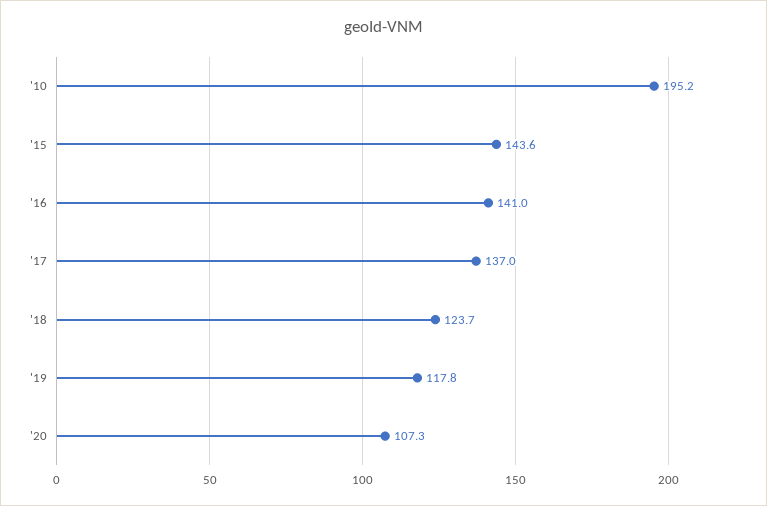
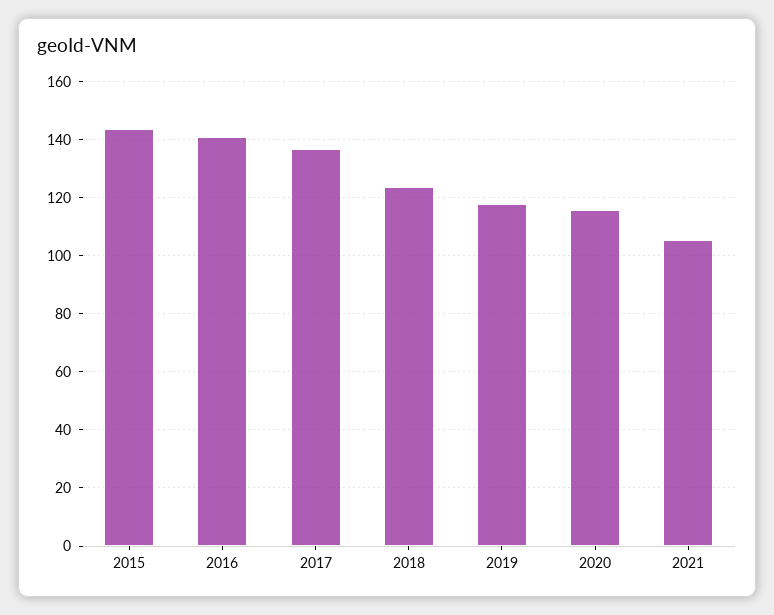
'10: 195.2 -> none
'20: 107.3 -> 115
2021: none -> 105

